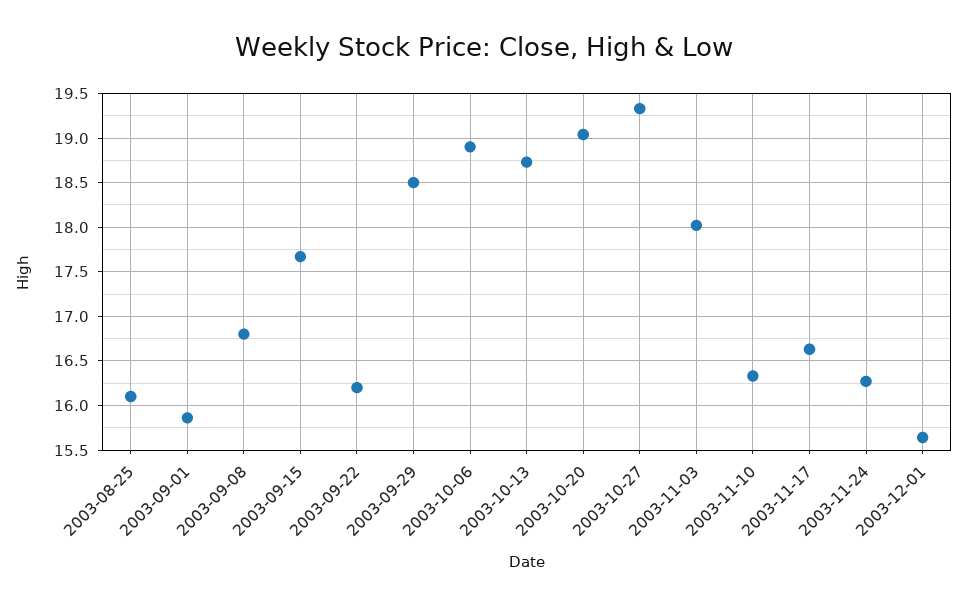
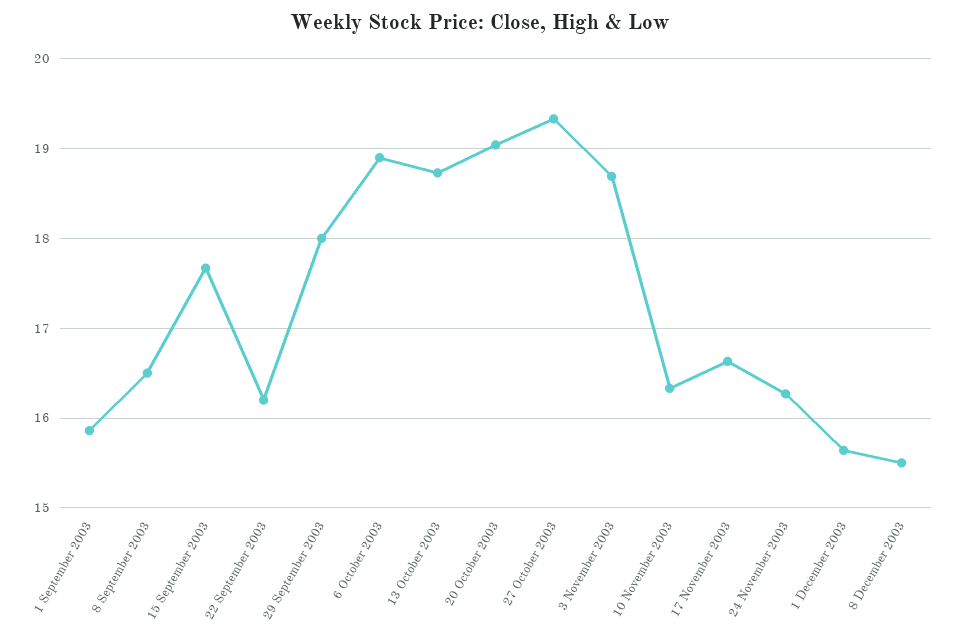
2003-08-25: 16.1 -> none
2003-09-08: 16.8 -> 16.5
2003-09-29: 18.5 -> 18
2003-11-03: 18 -> 18.7
8 December 2003: none -> 15.5

